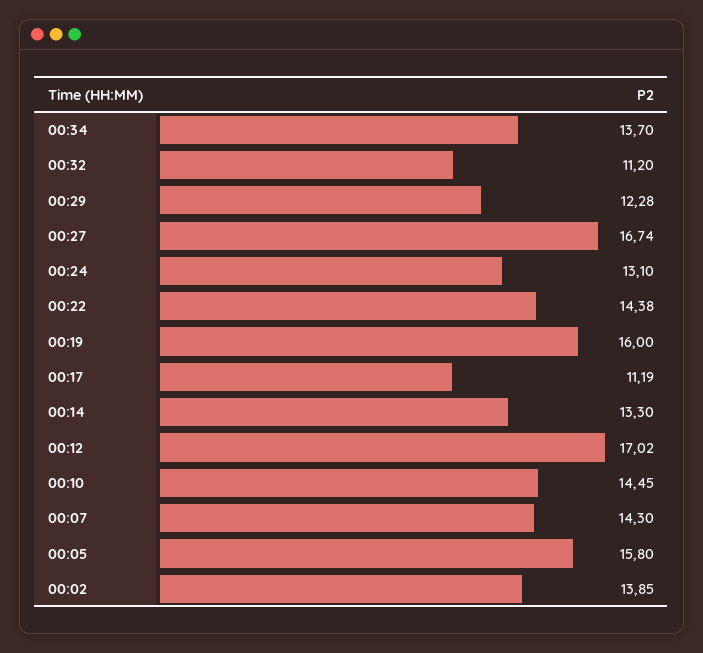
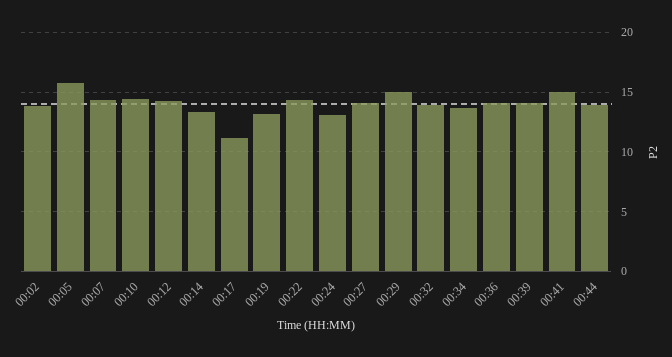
00:32: 11.2 -> 14
00:29: 12.28 -> 15
00:27: 16.74 -> 14
00:19: 16 -> 13
00:12: 17.02 -> 14
00:36: none -> 14
00:39: none -> 14
00:41: none -> 15
00:44: none -> 14

